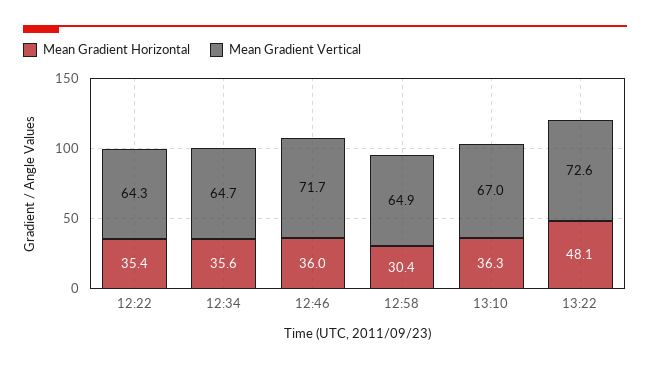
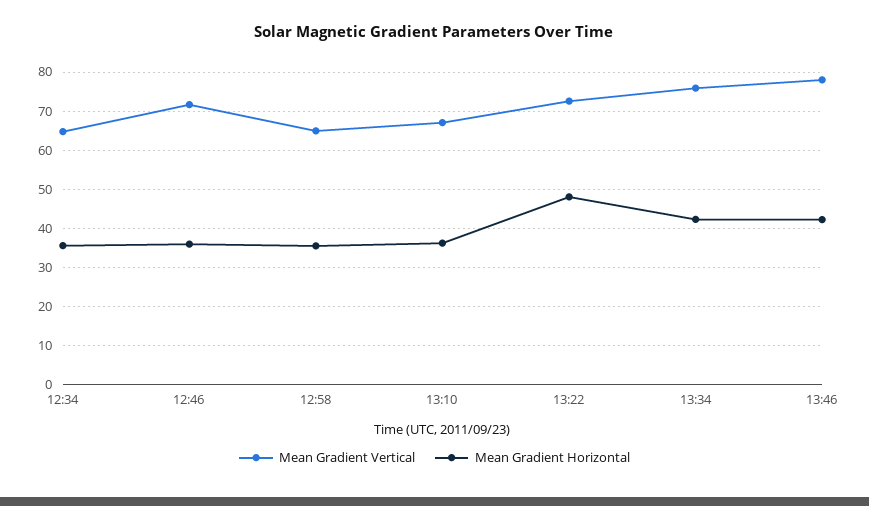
Mean Gradient Horizontal, 12:22: 35.4 -> none
Mean Gradient Vertical, 12:22: 64.3 -> none
Mean Gradient Horizontal, 12:58: 30.4 -> 36
Mean Gradient Vertical, 13:34: none -> 76
Mean Gradient Horizontal, 13:34: none -> 42
Mean Gradient Vertical, 13:46: none -> 78
Mean Gradient Horizontal, 13:46: none -> 42

